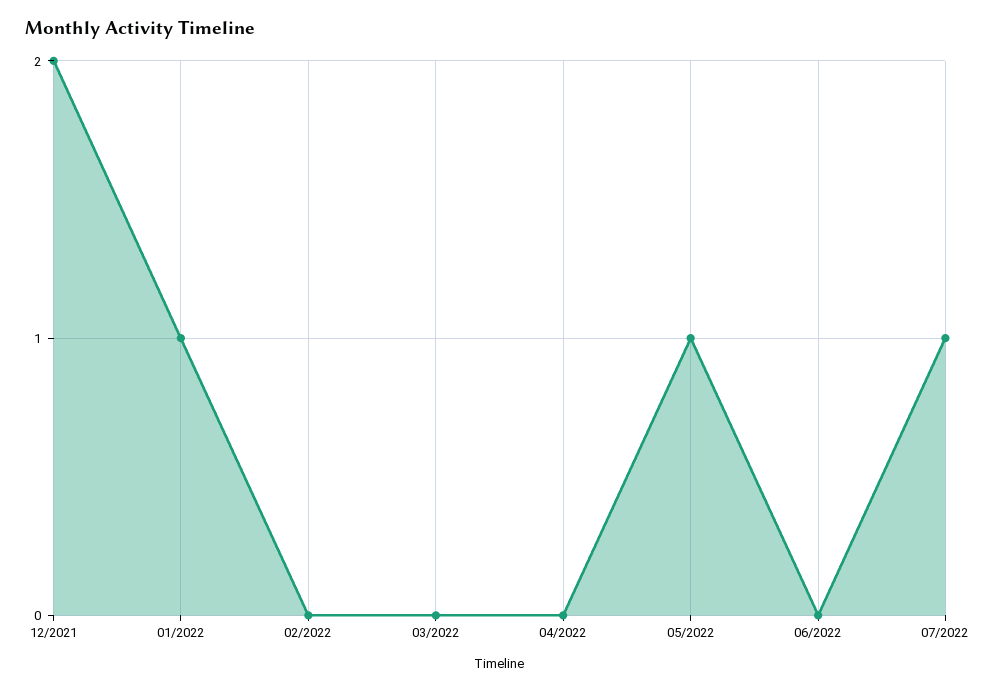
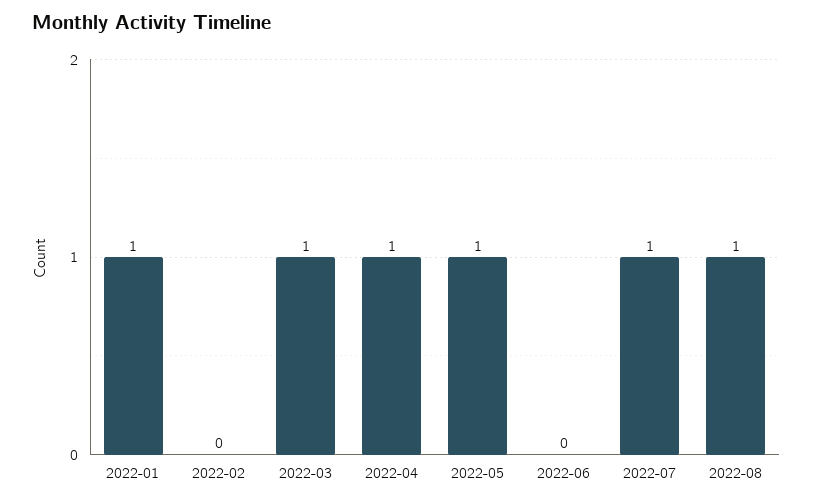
12/2021: 2 -> none
03/2022: 0 -> 1
04/2022: 0 -> 1
2022-08: none -> 1

